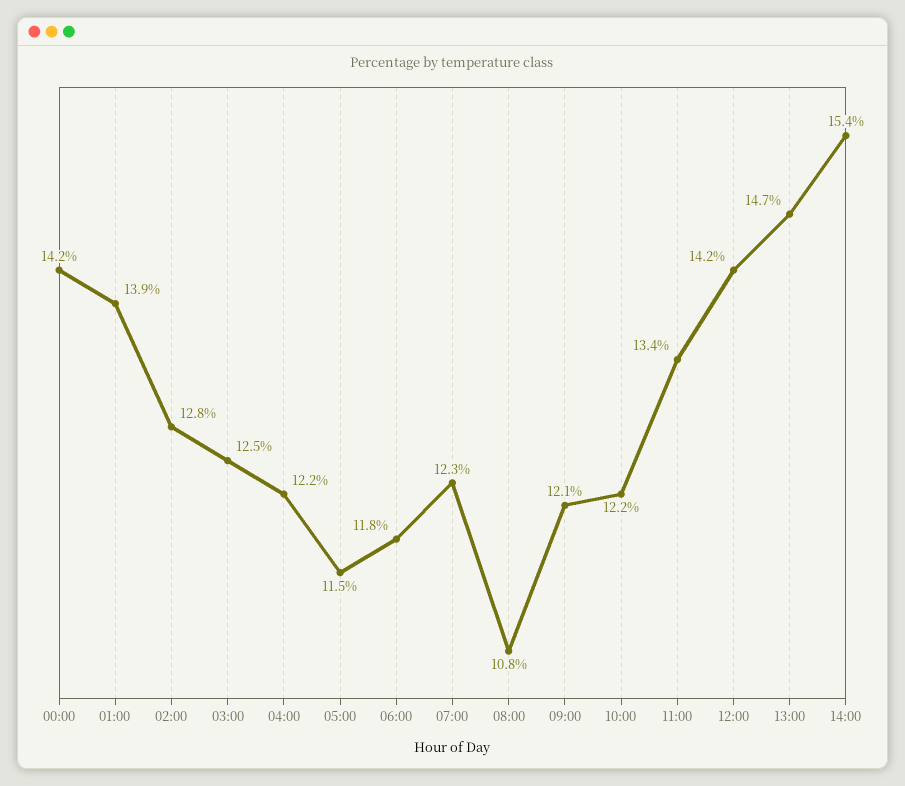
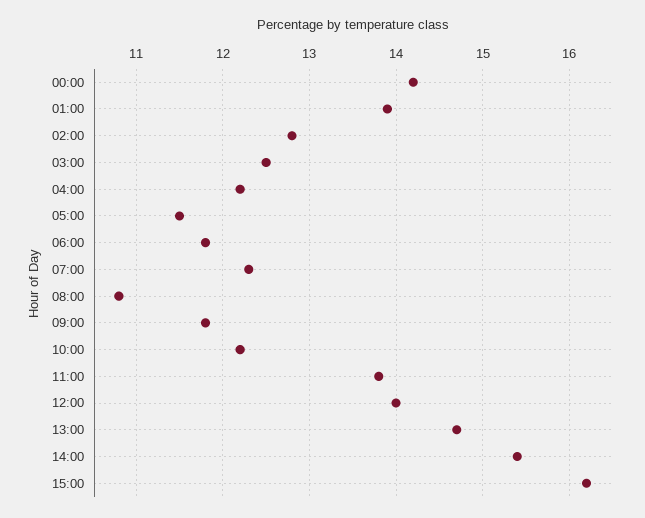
09:00: 12.1 -> 11.8
11:00: 13.4 -> 13.8
12:00: 14.2 -> 14
15:00: none -> 16.2

